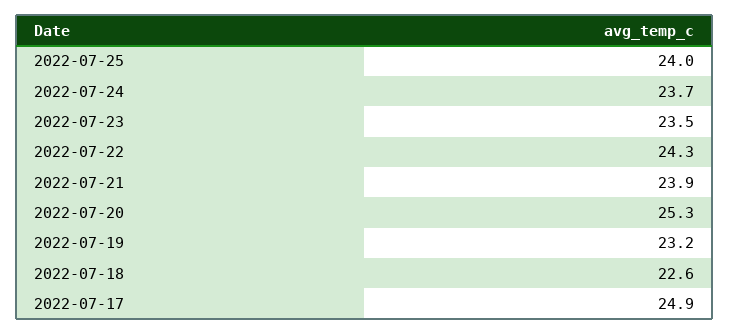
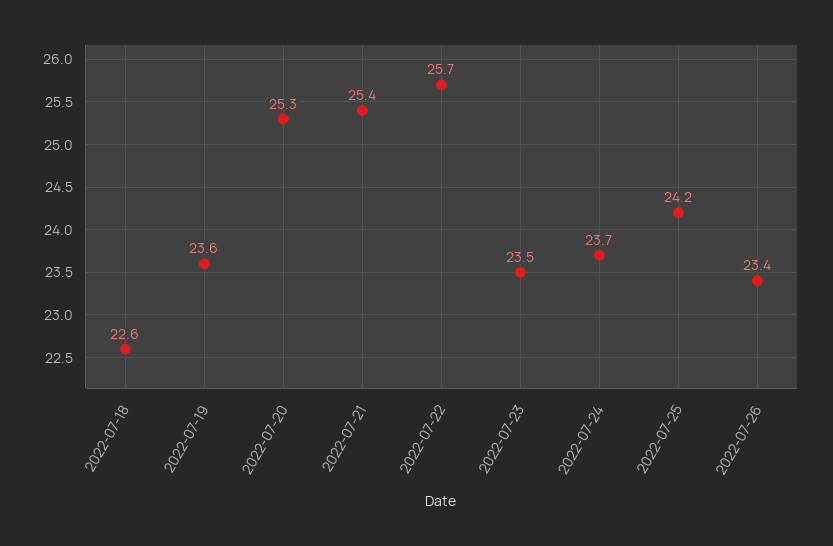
2022-07-25: 24 -> 24.2
2022-07-22: 24.3 -> 25.7
2022-07-21: 23.9 -> 25.4
2022-07-19: 23.2 -> 23.6
2022-07-17: 24.9 -> none
2022-07-26: none -> 23.4

